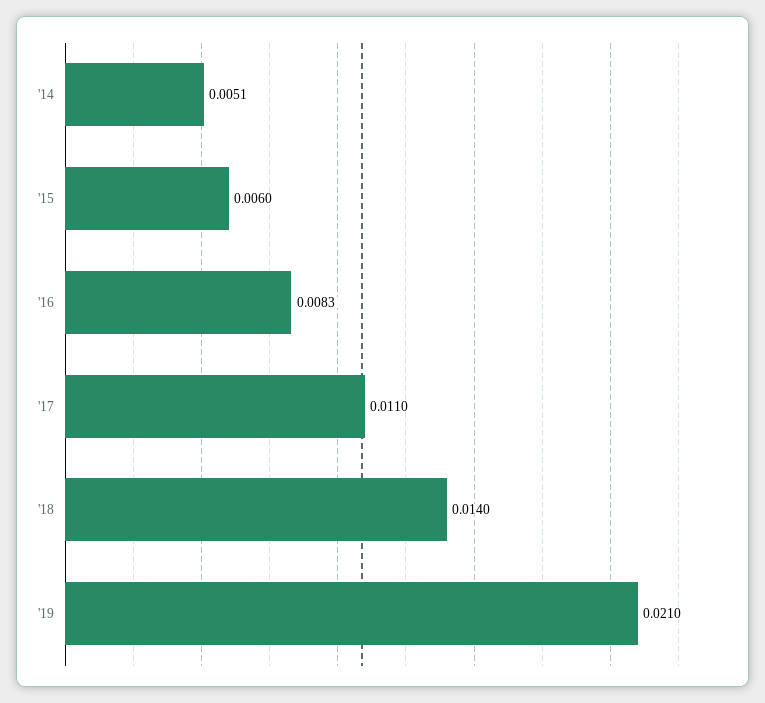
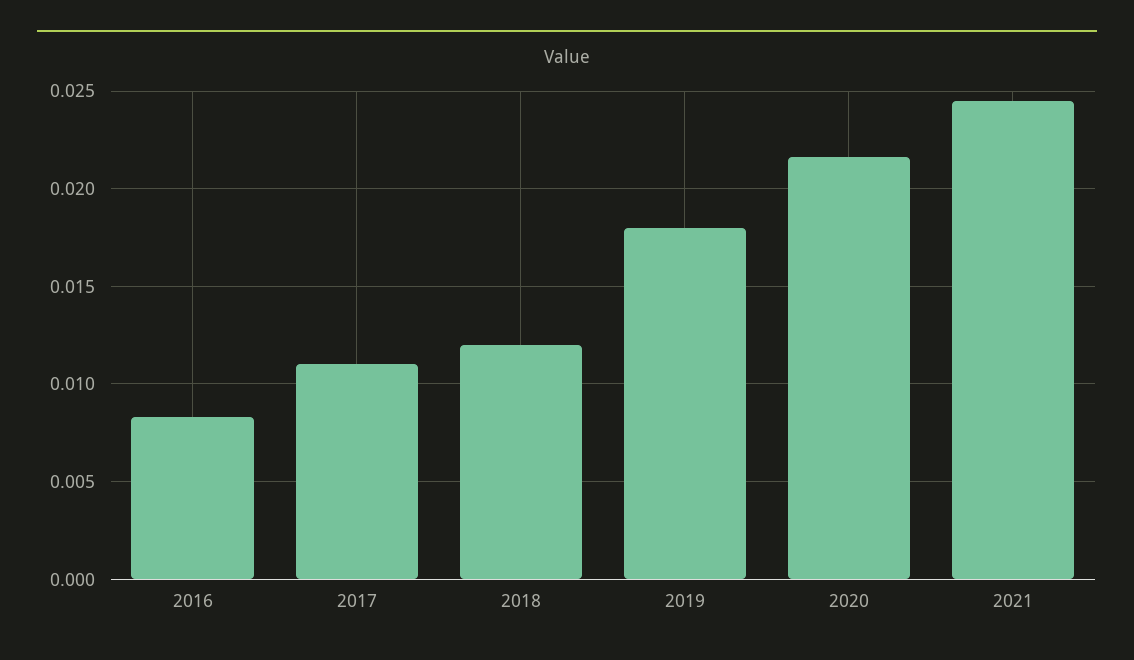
'14: 0.0051 -> none
'15: 0.006 -> none
'18: 0.014 -> 0.012
'19: 0.021 -> 0.018
2020: none -> 0.0215
2021: none -> 0.0245

